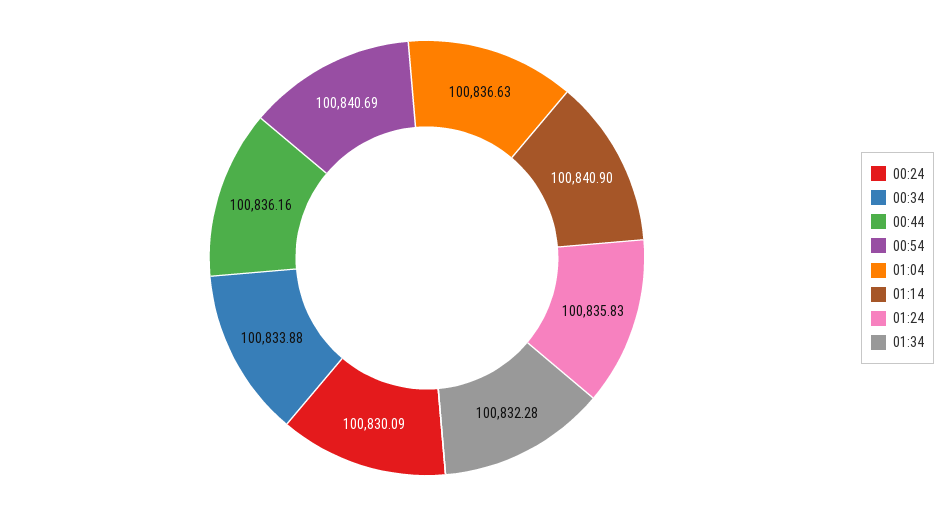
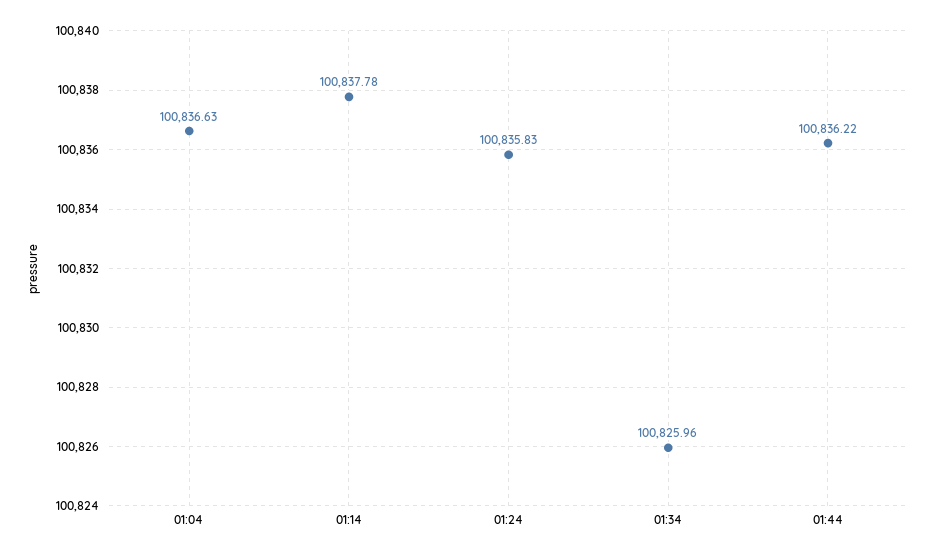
00:24: 100830.09 -> none
00:34: 100833.88 -> none
00:44: 100836.16 -> none
00:54: 100840.69 -> none
01:14: 100840.9 -> 100837.78
01:34: 100832.28 -> 100825.96
01:44: none -> 100836.22

